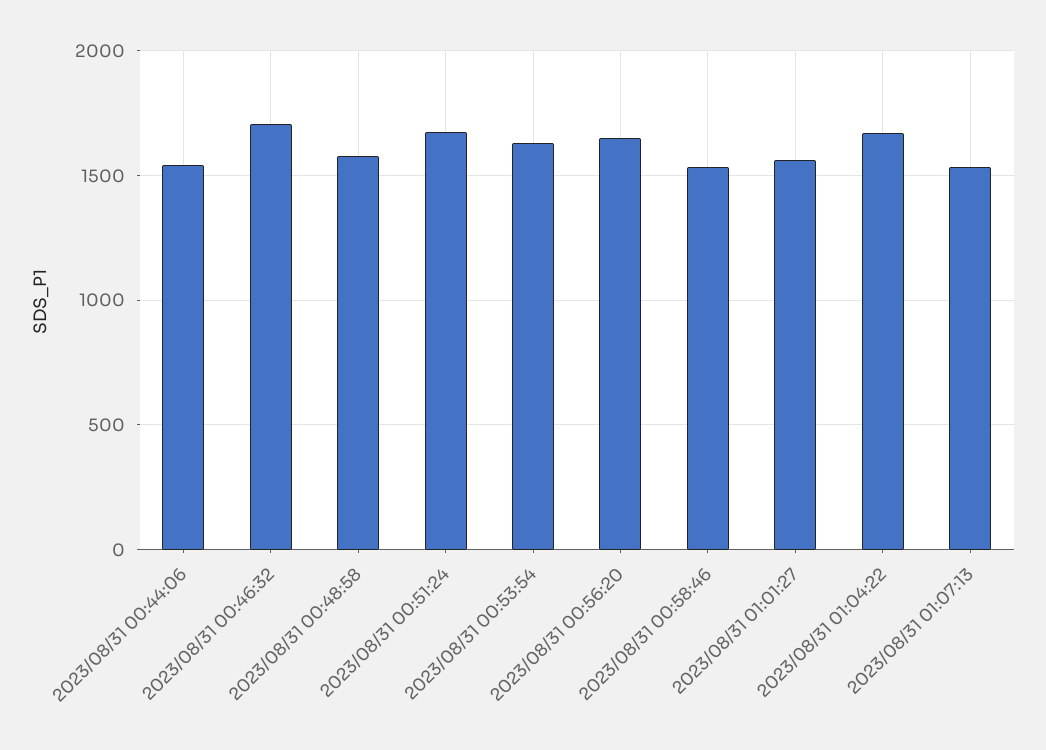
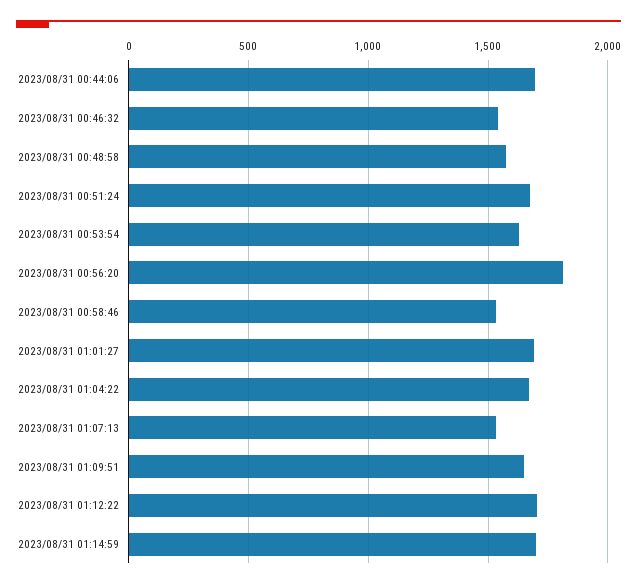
2023/08/31 00:44:06: 1550 -> 1700
2023/08/31 00:46:32: 1700 -> 1550
2023/08/31 00:56:20: 1650 -> 1800
2023/08/31 01:01:27: 1550 -> 1700
2023/08/31 01:09:51: none -> 1650
2023/08/31 01:12:22: none -> 1700
2023/08/31 01:14:59: none -> 1700

